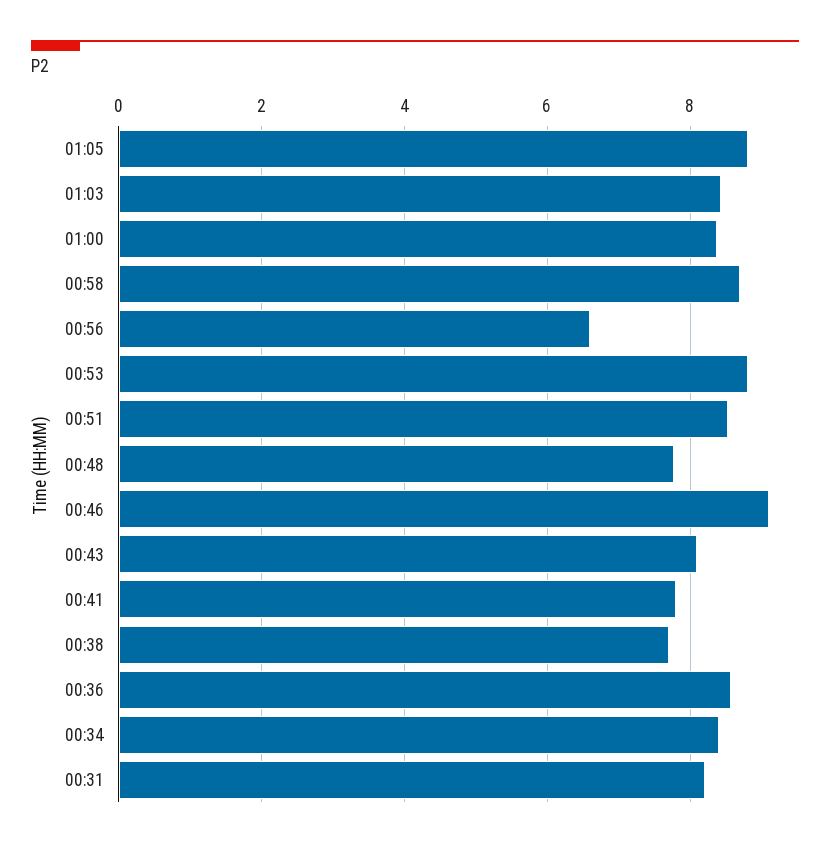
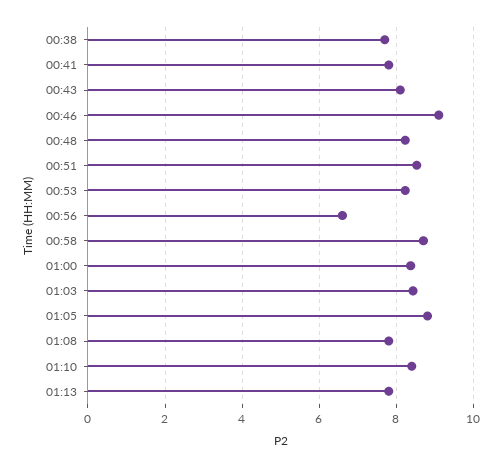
00:53: 8.8 -> 8.2
00:48: 7.8 -> 8.2
00:36: 8.6 -> none
00:34: 8.4 -> none
00:31: 8.2 -> none
01:08: none -> 7.8
01:10: none -> 8.4
01:13: none -> 7.8

